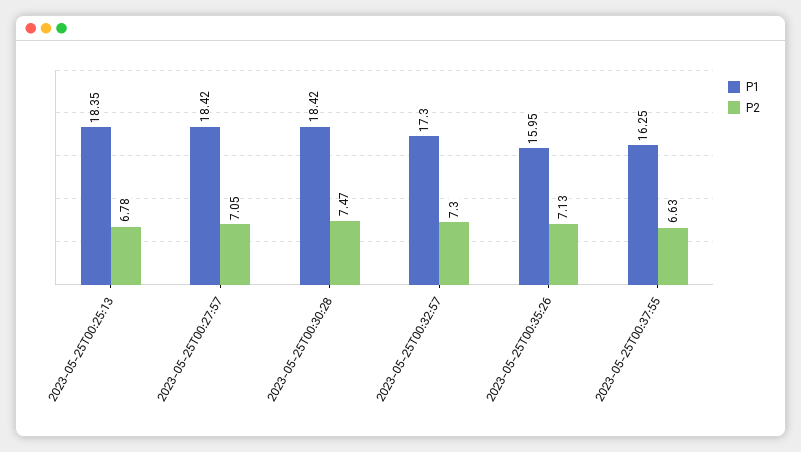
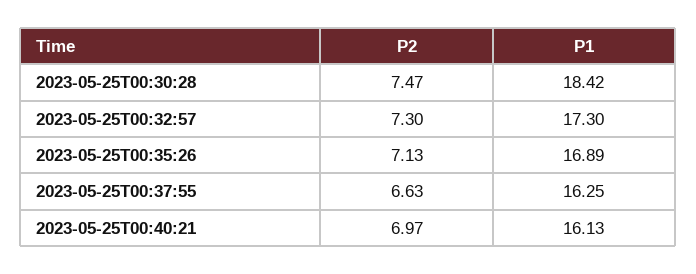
P1, 2023-05-25T00:25:13: 18.35 -> none
P2, 2023-05-25T00:25:13: 6.78 -> none
P1, 2023-05-25T00:27:57: 18.42 -> none
P2, 2023-05-25T00:27:57: 7.05 -> none
P1, 2023-05-25T00:35:26: 15.95 -> 16.89
P2, 2023-05-25T00:40:21: none -> 6.97
P1, 2023-05-25T00:40:21: none -> 16.13

